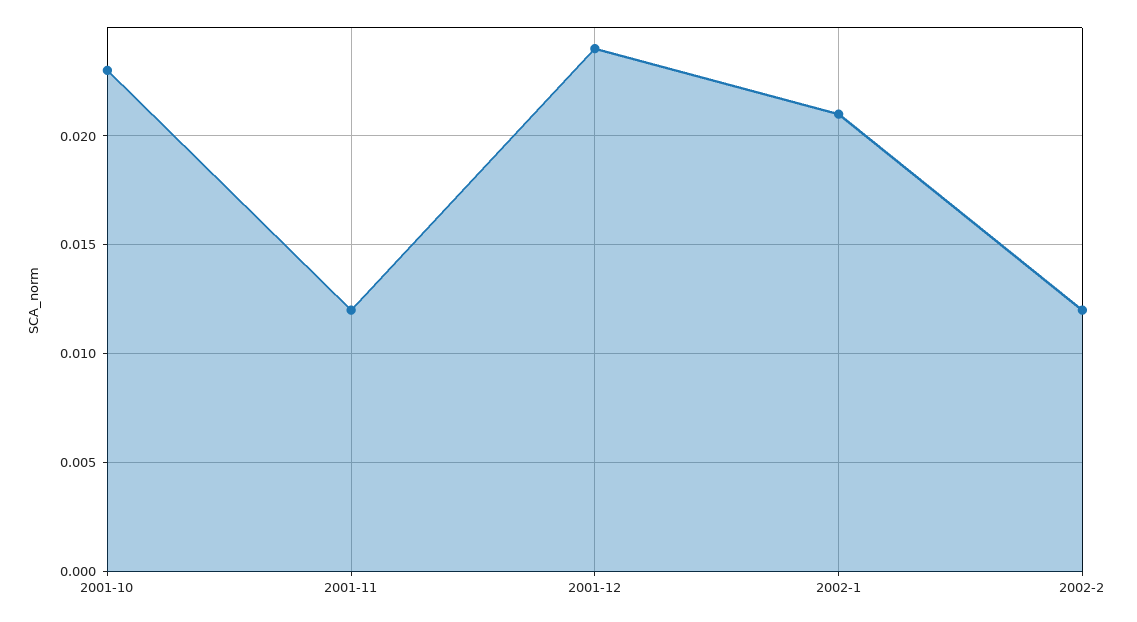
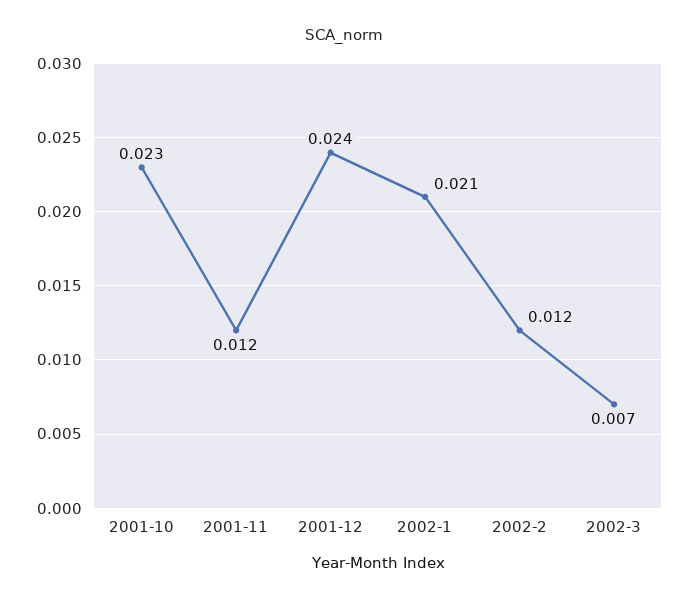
2002-3: none -> 0.007

